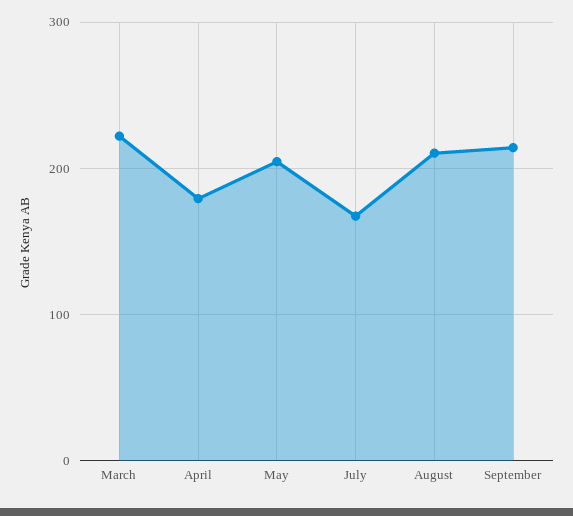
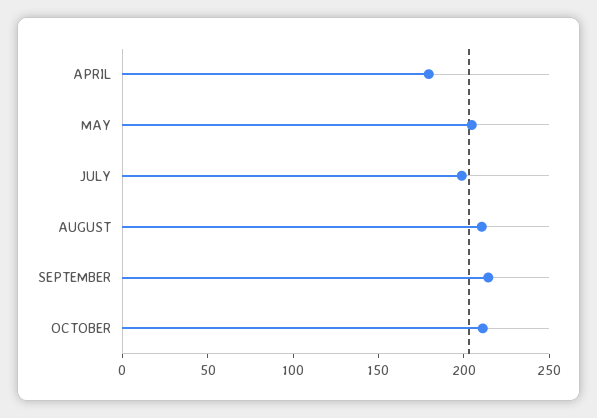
March: 220 -> none
July: 170 -> 200
OCTOBER: none -> 210

